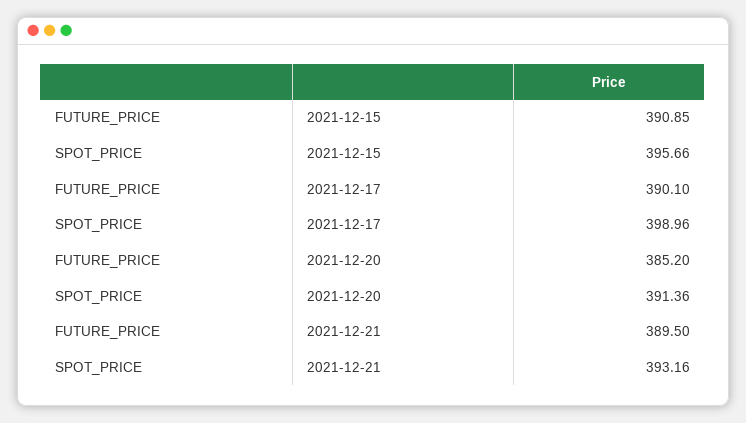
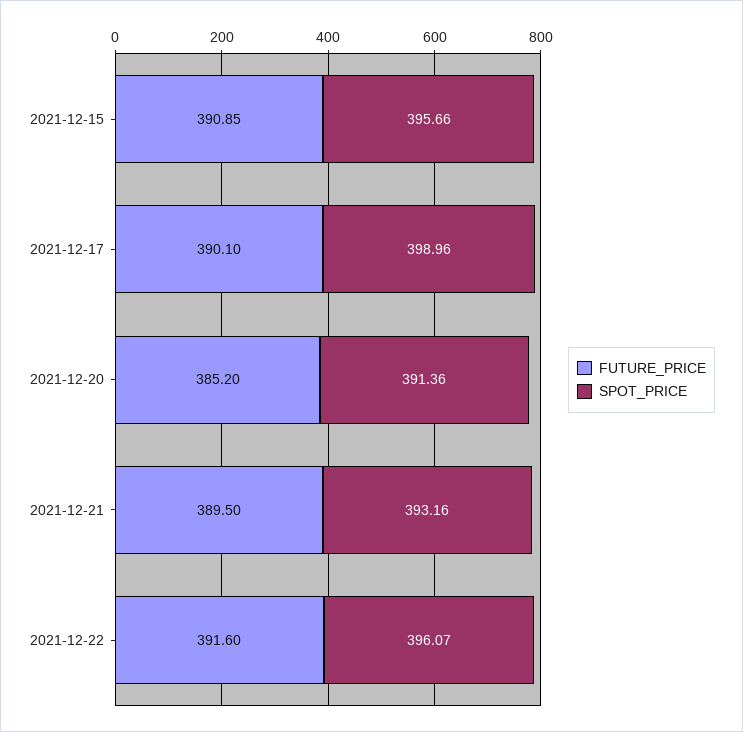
FUTURE_PRICE, 2021-12-22: none -> 391.6
SPOT_PRICE, 2021-12-22: none -> 396.07

